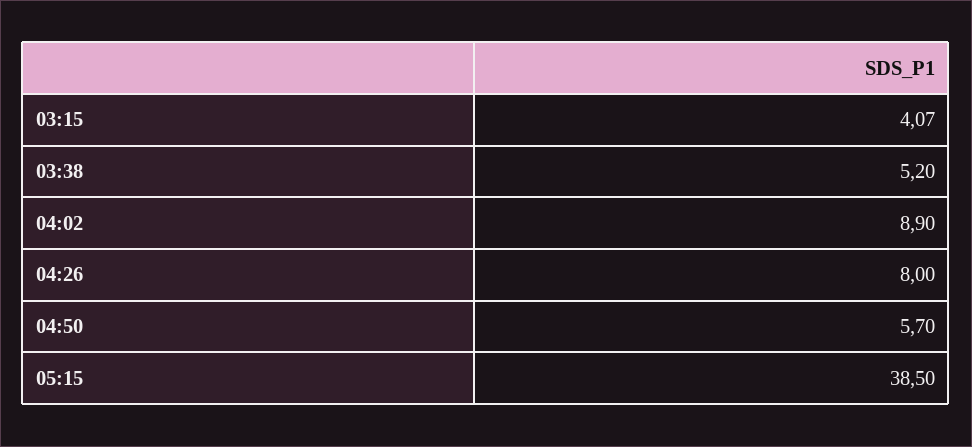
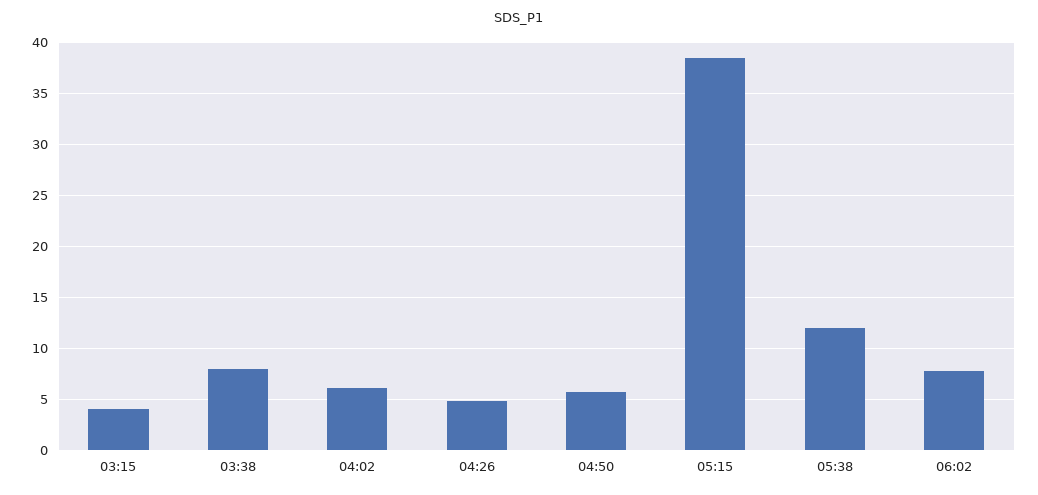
03:38: 5.2 -> 8
04:02: 8.9 -> 6
04:26: 8 -> 5
05:38: none -> 12
06:02: none -> 8

